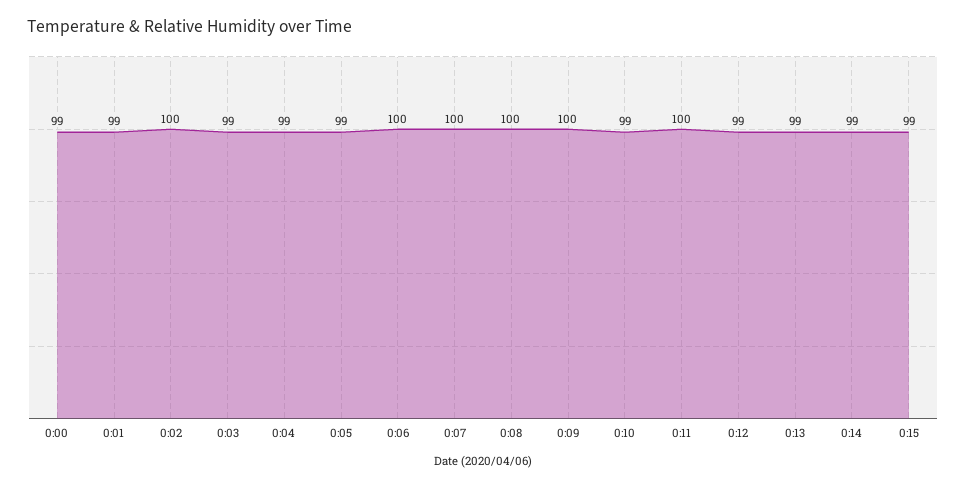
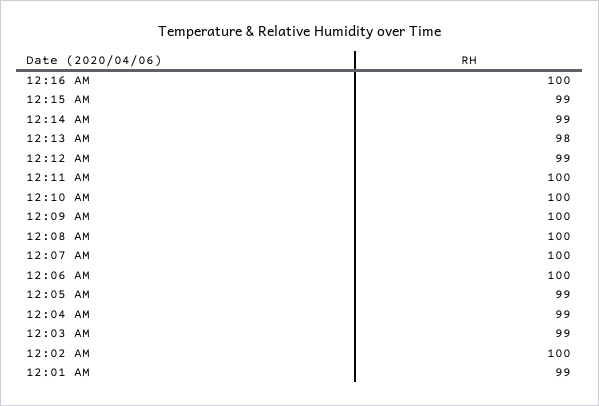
0:00: 99 -> none
0:10: 99 -> 100
0:13: 99 -> 98
12:16 AM: none -> 100

